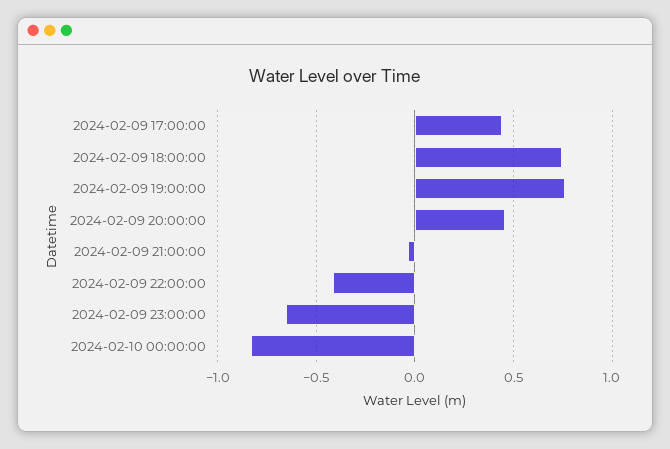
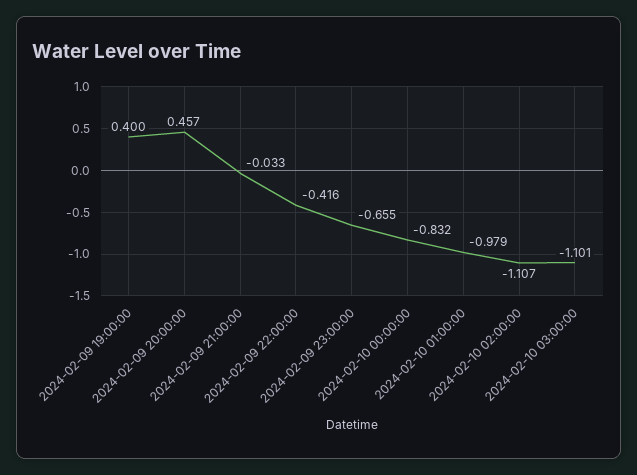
2024-02-09 17:00:00: 0.45 -> none
2024-02-09 18:00:00: 0.75 -> none
2024-02-09 19:00:00: 0.75 -> 0.4
2024-02-10 01:00:00: none -> -0.979
2024-02-10 02:00:00: none -> -1.107
2024-02-10 03:00:00: none -> -1.101

